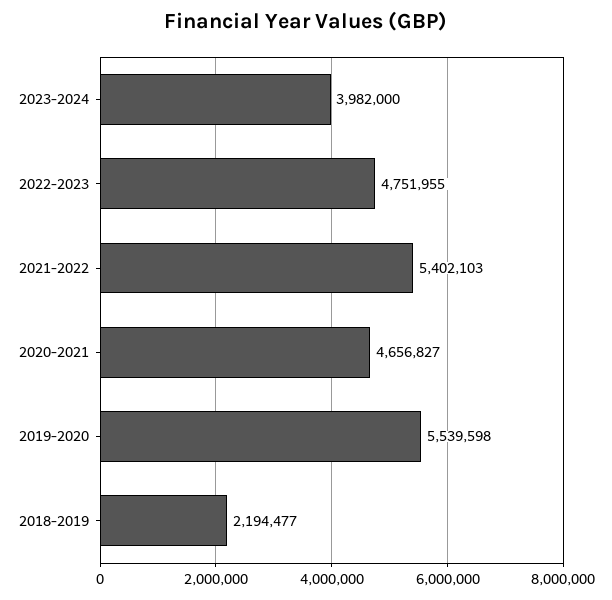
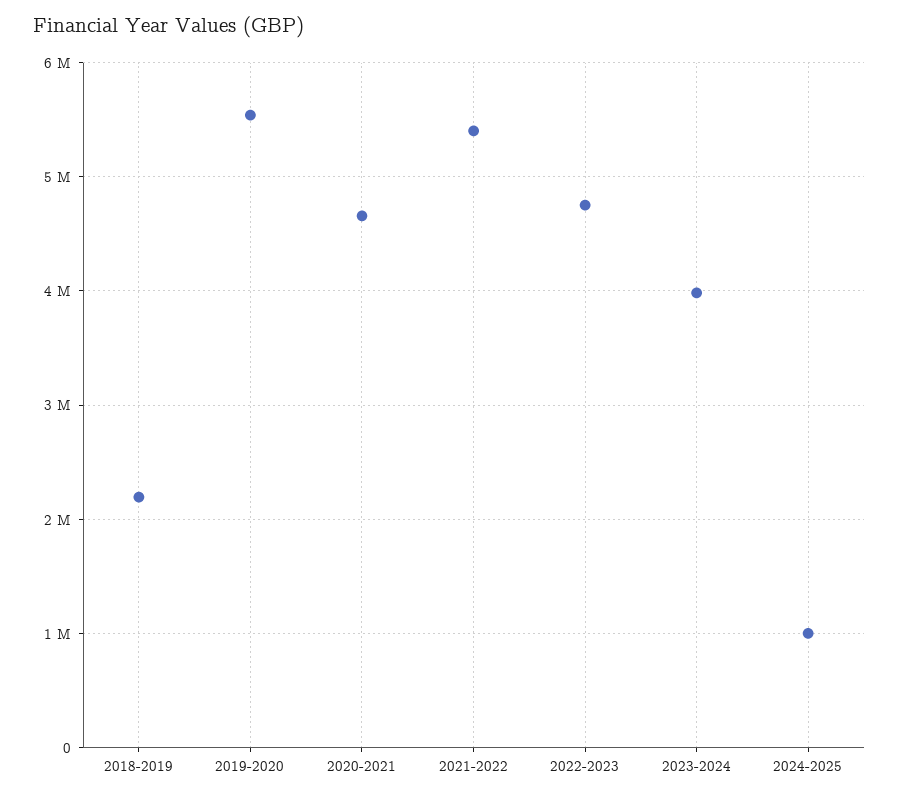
2024-2025: none -> 1000000

